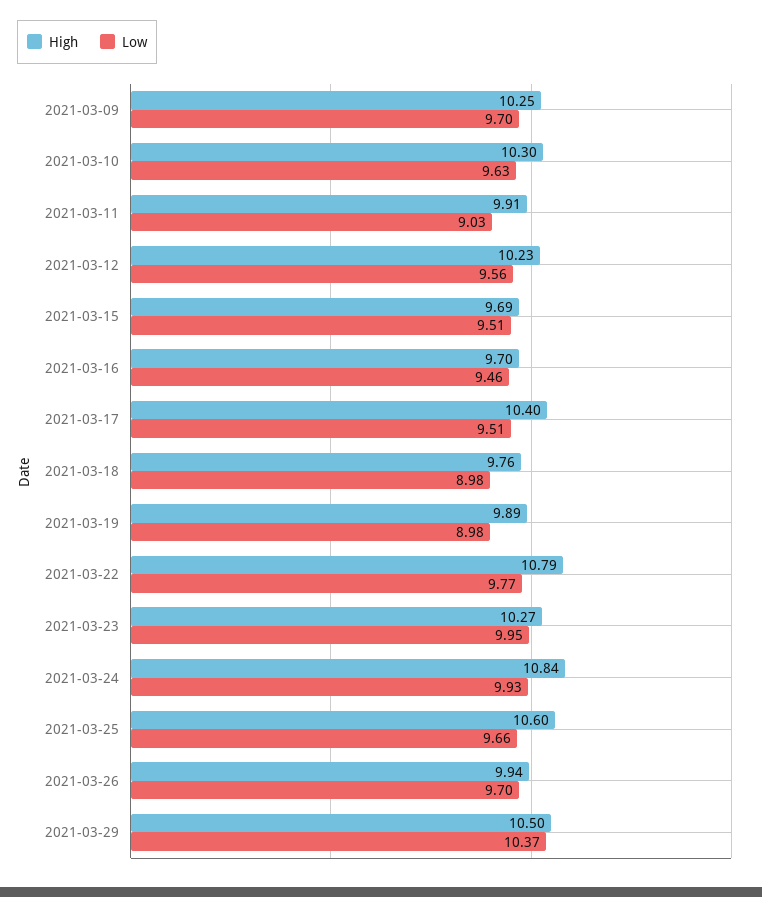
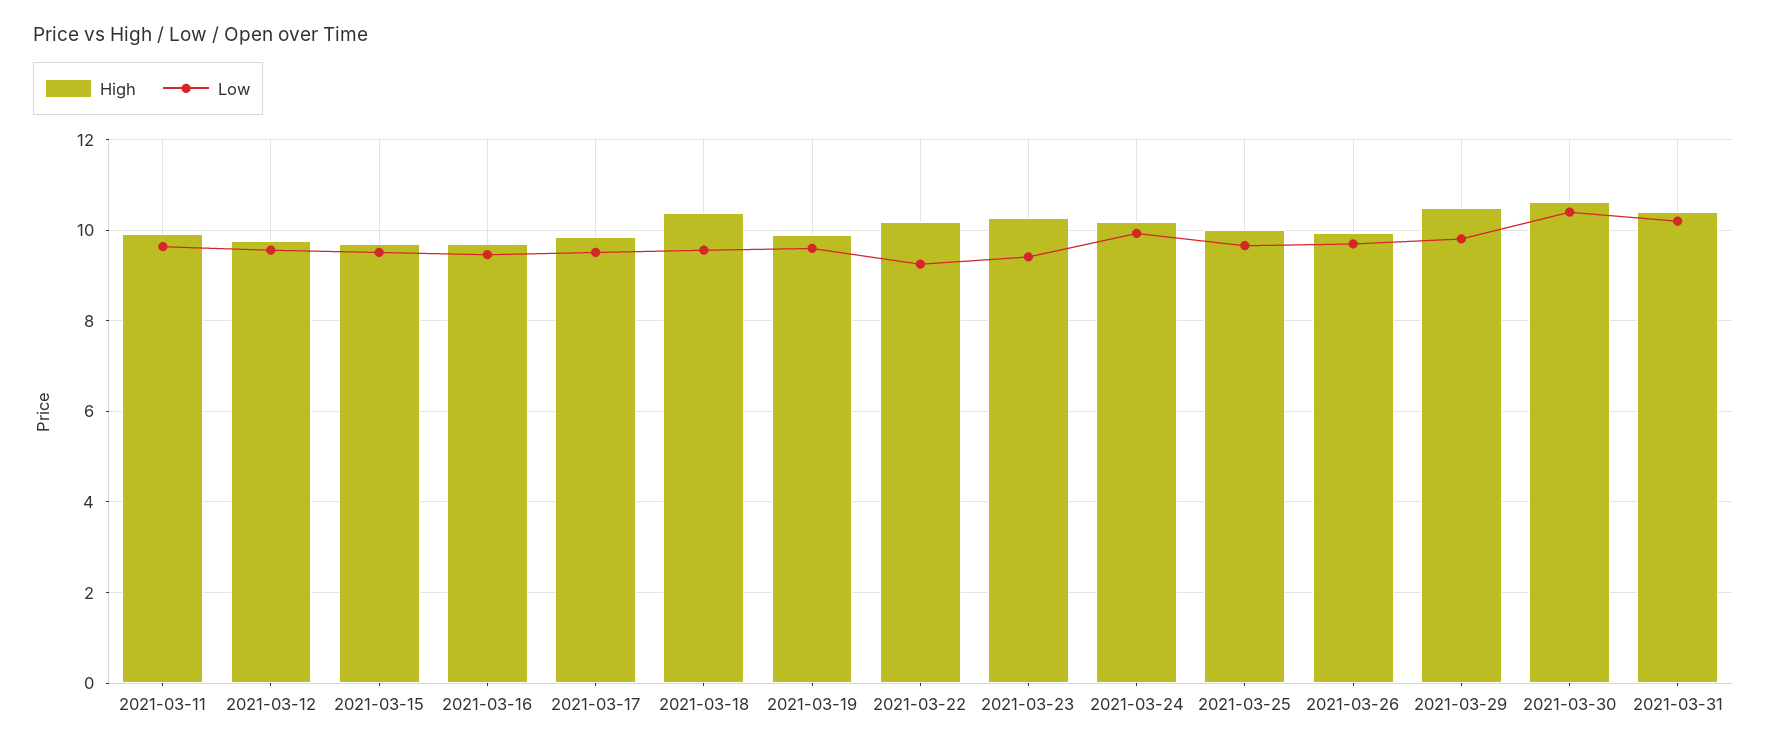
High, 2021-03-09: 10.25 -> none
Low, 2021-03-09: 9.7 -> none
High, 2021-03-10: 10.3 -> none
Low, 2021-03-10: 9.63 -> none
Low, 2021-03-11: 9.03 -> 9.6
High, 2021-03-12: 10.23 -> 9.8
High, 2021-03-17: 10.4 -> 9.8
High, 2021-03-18: 9.76 -> 10.4
Low, 2021-03-18: 8.98 -> 9.6
Low, 2021-03-19: 8.98 -> 9.6
High, 2021-03-22: 10.79 -> 10.2
Low, 2021-03-22: 9.77 -> 9.2
Low, 2021-03-23: 9.95 -> 9.4
High, 2021-03-24: 10.84 -> 10.2
High, 2021-03-25: 10.6 -> 10
Low, 2021-03-29: 10.37 -> 9.8
High, 2021-03-30: none -> 10.6
Low, 2021-03-30: none -> 10.4
High, 2021-03-31: none -> 10.4
Low, 2021-03-31: none -> 10.2

